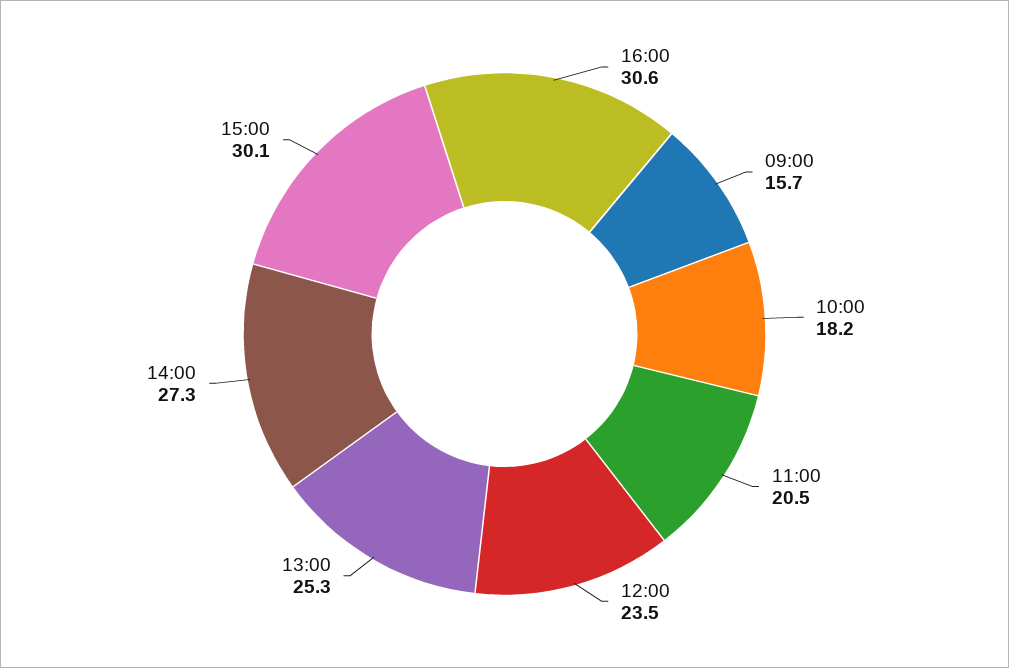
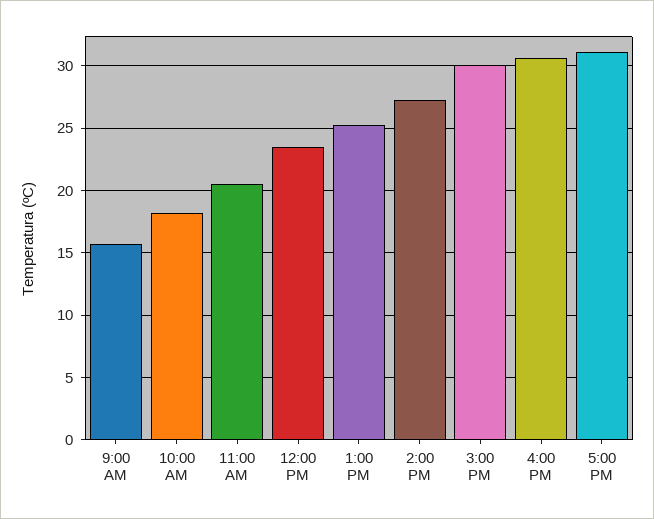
5:00 PM: none -> 31

